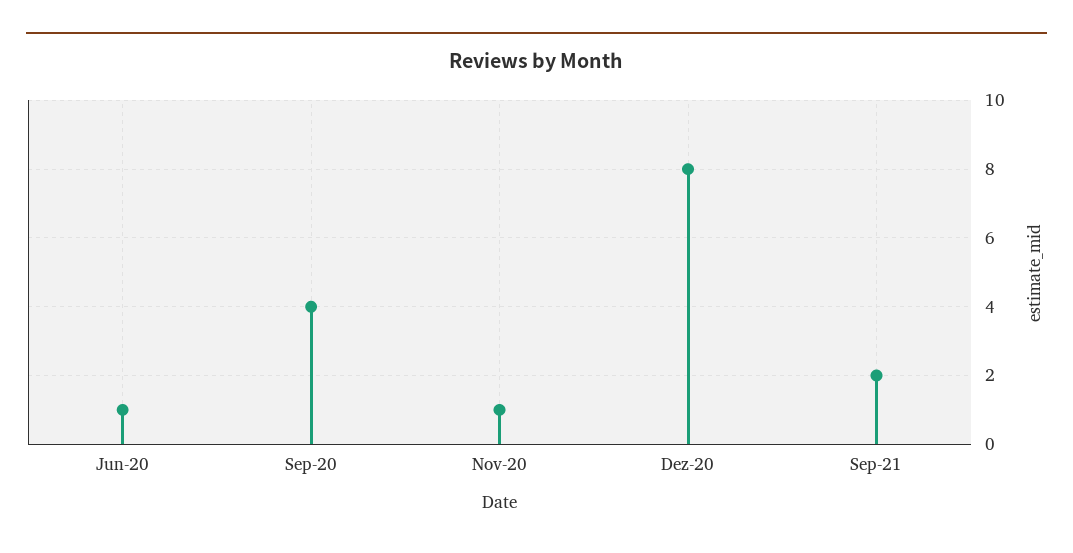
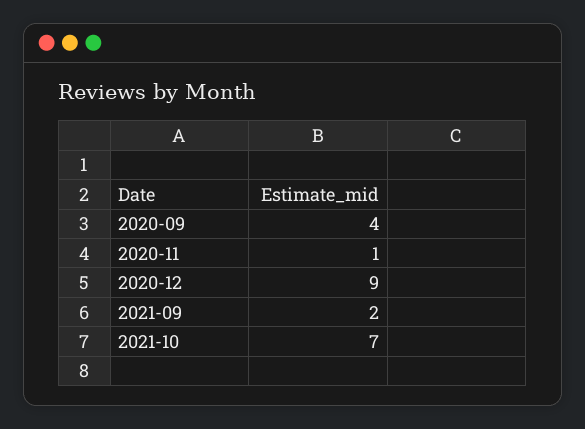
Jun-20: 1 -> none
Dez-20: 8 -> 9
2021-10: none -> 7

